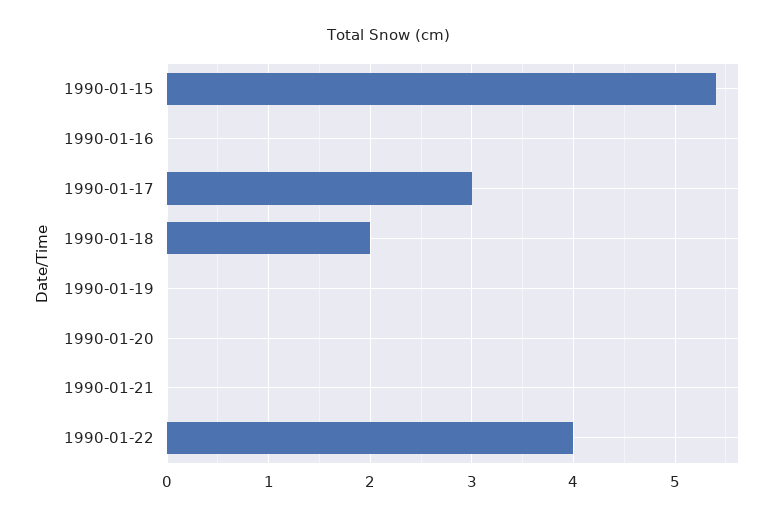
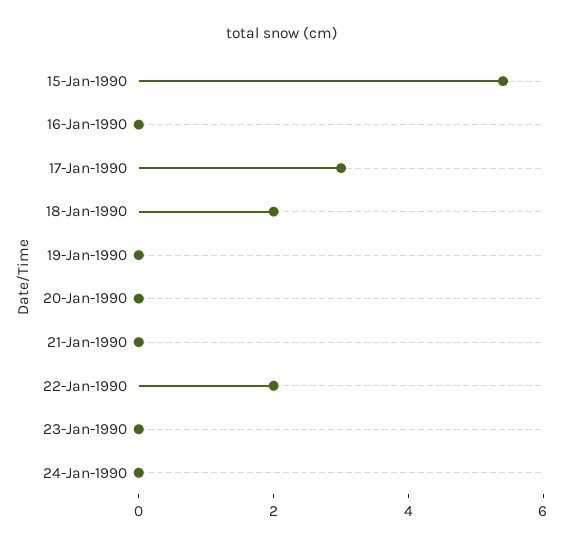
1990-01-22: 4 -> 2
23-Jan-1990: none -> 0
24-Jan-1990: none -> 0

